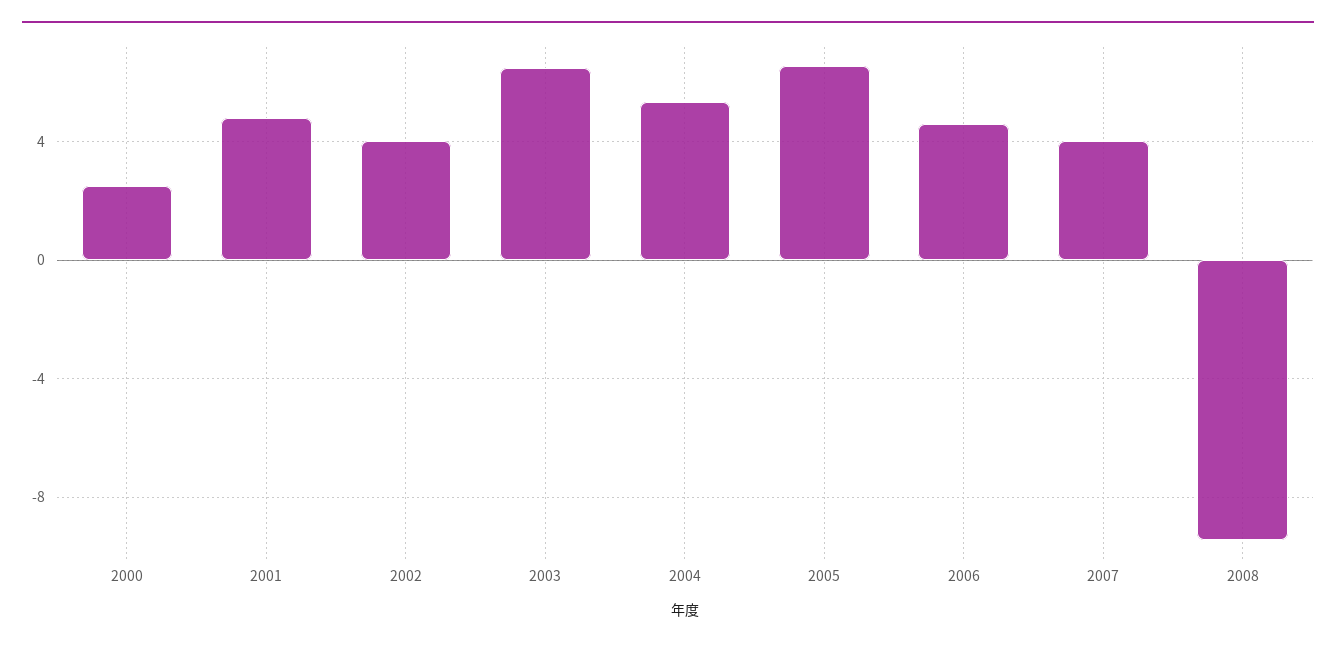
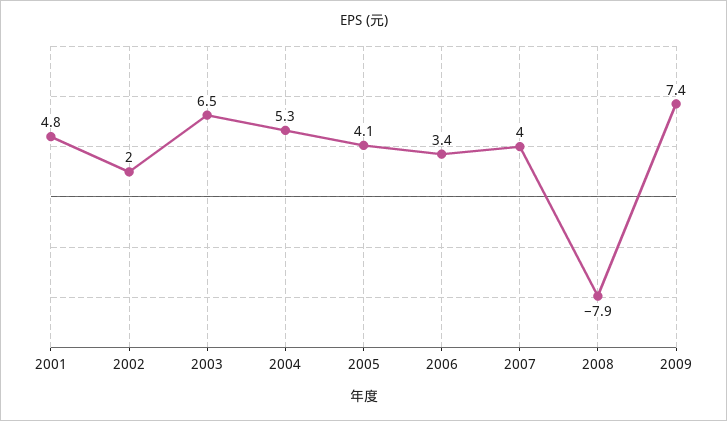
2000: 2.5 -> none
2002: 4 -> 2
2005: 6.5 -> 4.1
2006: 4.5 -> 3.4
2008: -9.5 -> -7.9
2009: none -> 7.4

